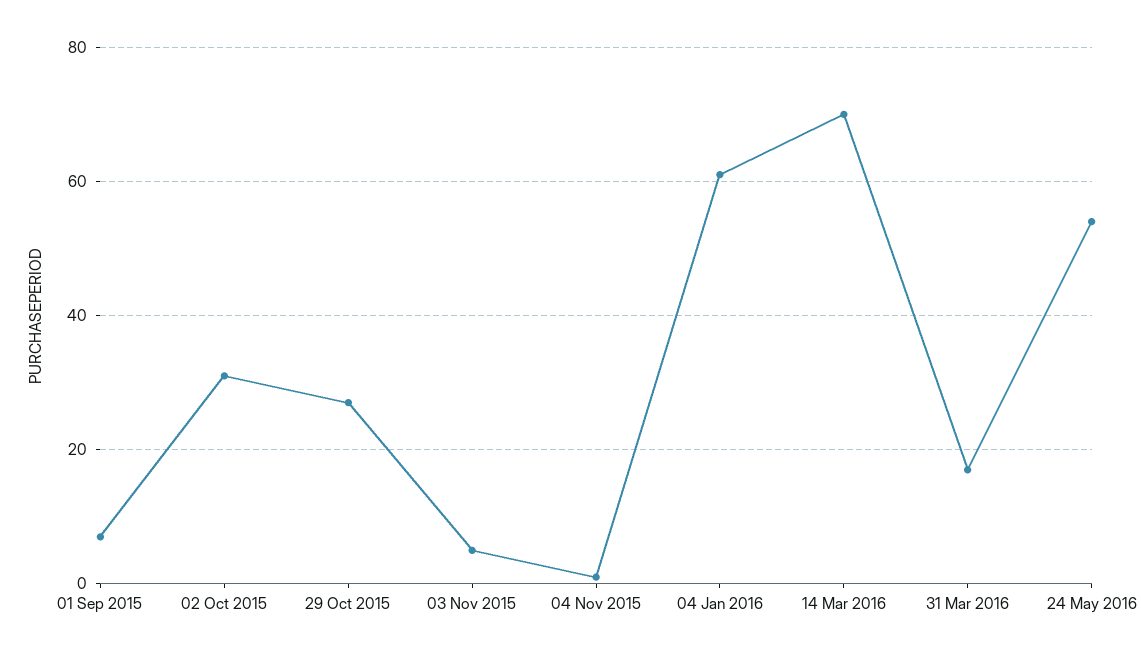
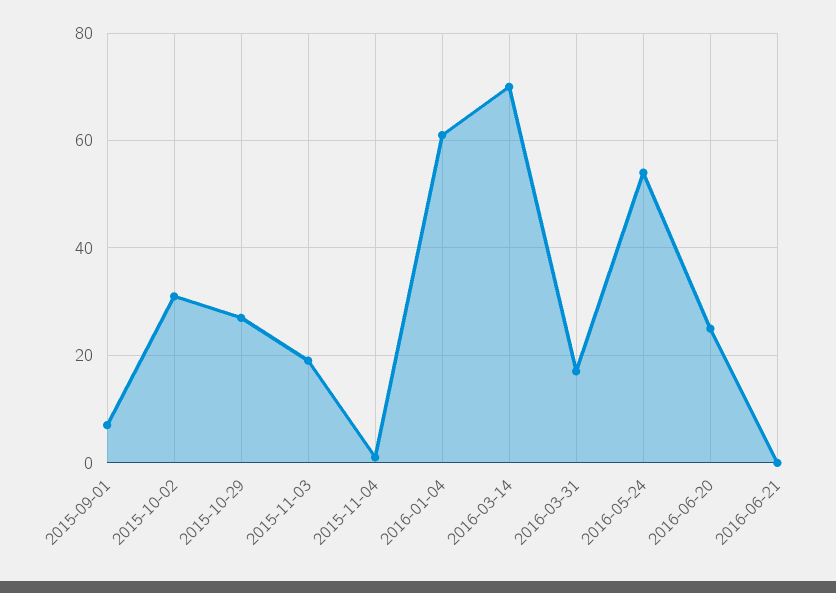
03 Nov 2015: 5 -> 20
2016-06-20: none -> 25
2016-06-21: none -> 0

